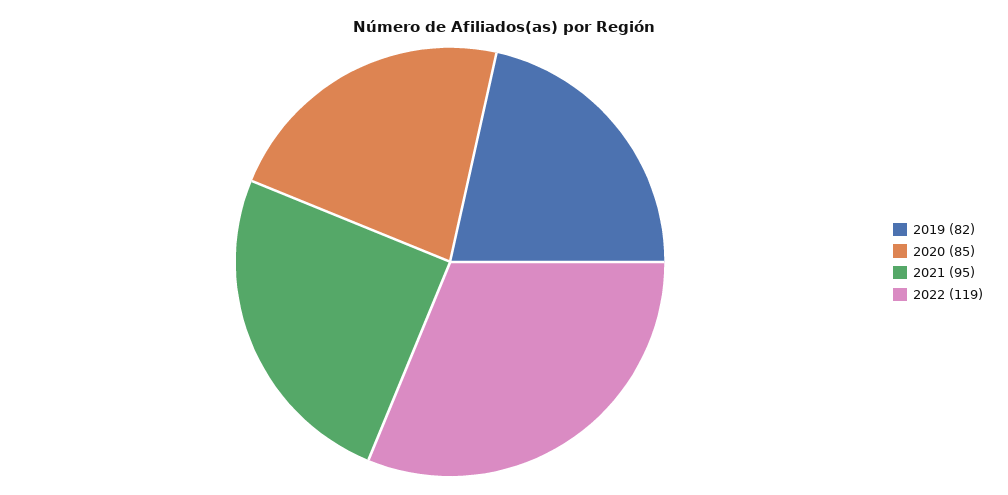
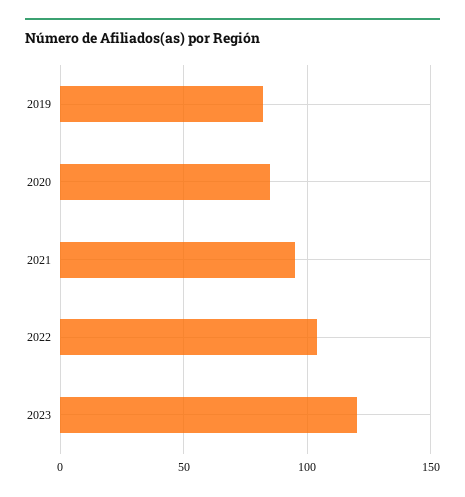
2022: 119 -> 105
2023: none -> 120

